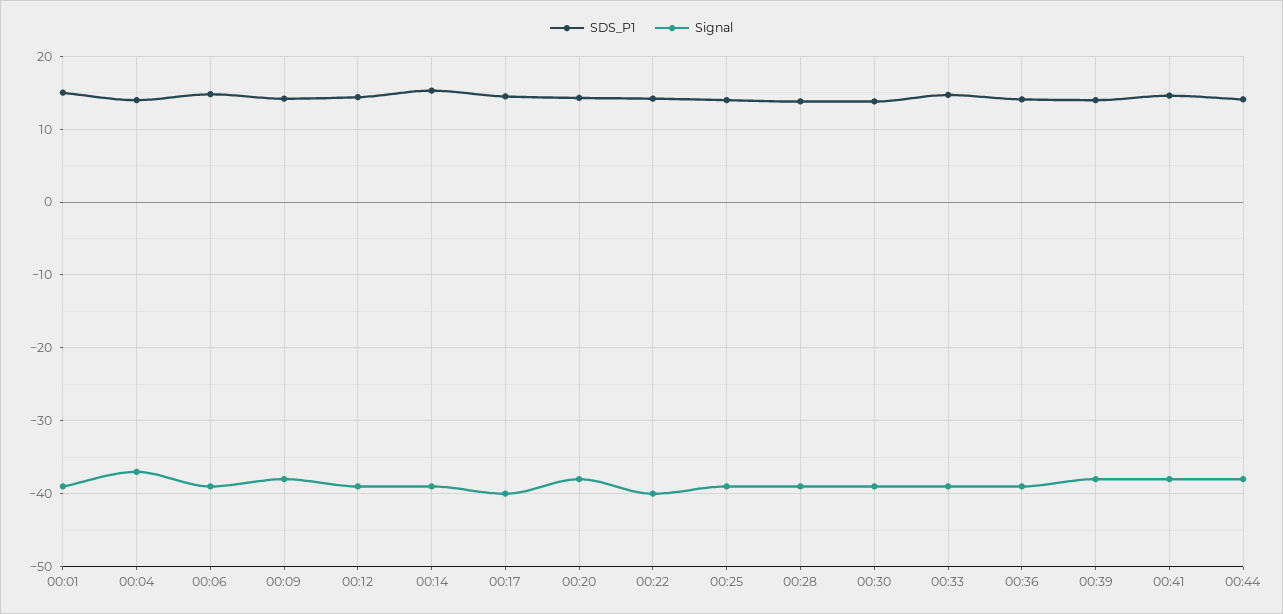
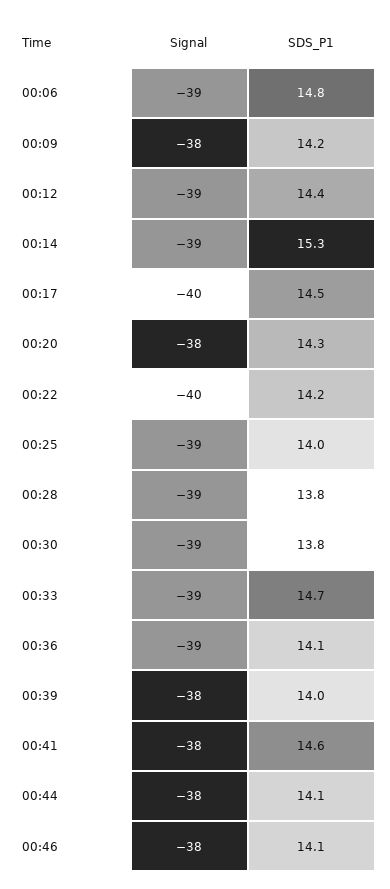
SDS_P1, 00:01: 15 -> none
Signal, 00:01: -39 -> none
SDS_P1, 00:04: 14 -> none
Signal, 00:04: -37 -> none
Signal, 00:46: none -> -38
SDS_P1, 00:46: none -> 14.1

